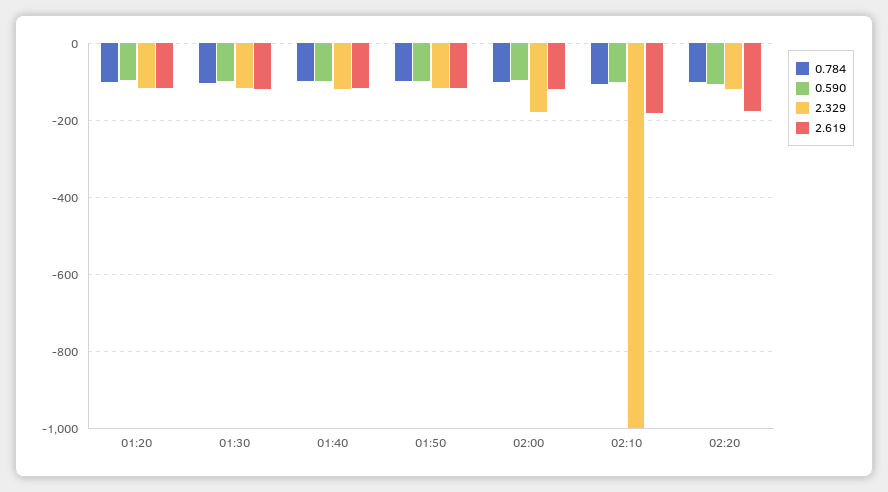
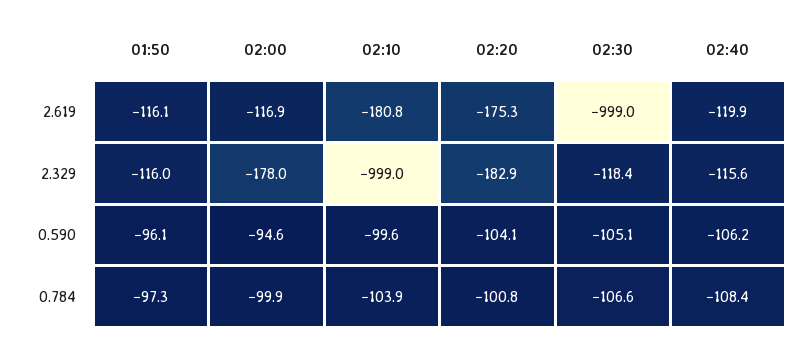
0.784, 01:20: -100 -> none
0.590, 01:20: -100 -> none
2.329, 01:20: -120 -> none
2.619, 01:20: -120 -> none
0.784, 01:30: -100 -> none
0.590, 01:30: -100 -> none
2.329, 01:30: -120 -> none
2.619, 01:30: -120 -> none
0.784, 01:40: -100 -> none
0.590, 01:40: -100 -> none
2.329, 01:40: -120 -> none
2.619, 01:40: -120 -> none
2.329, 02:20: -120 -> -182.9
2.619, 02:30: none -> -999
2.619, 02:40: none -> -119.9
2.329, 02:30: none -> -118.4
2.329, 02:40: none -> -115.6
0.590, 02:30: none -> -105.1
0.590, 02:40: none -> -106.2
0.784, 02:30: none -> -106.6
0.784, 02:40: none -> -108.4

